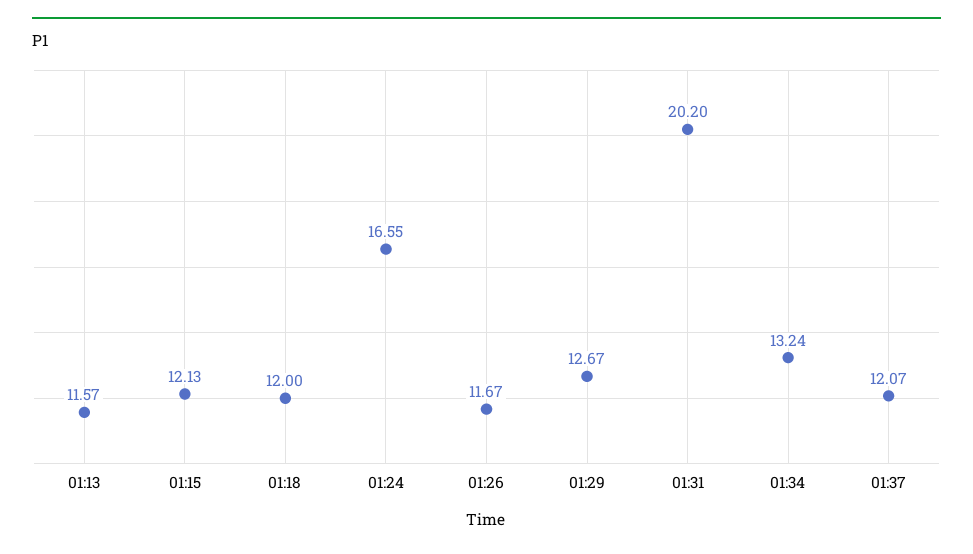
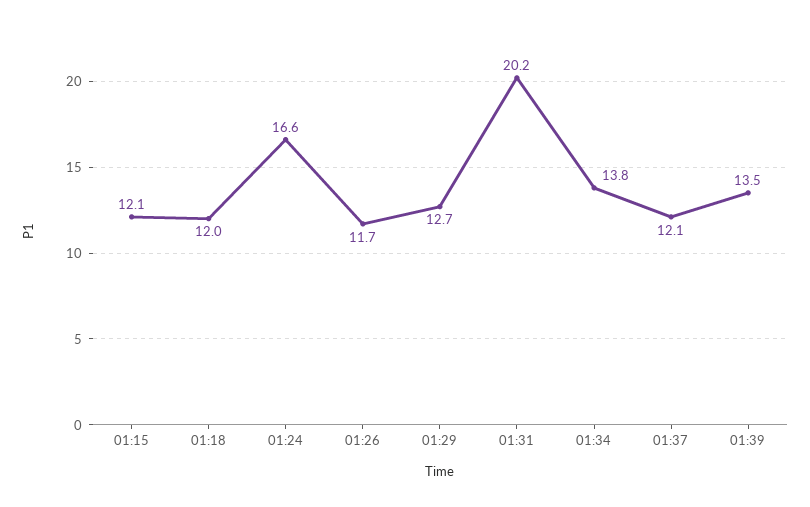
01:13: 11.57 -> none
01:34: 13.24 -> 13.8
01:39: none -> 13.5

